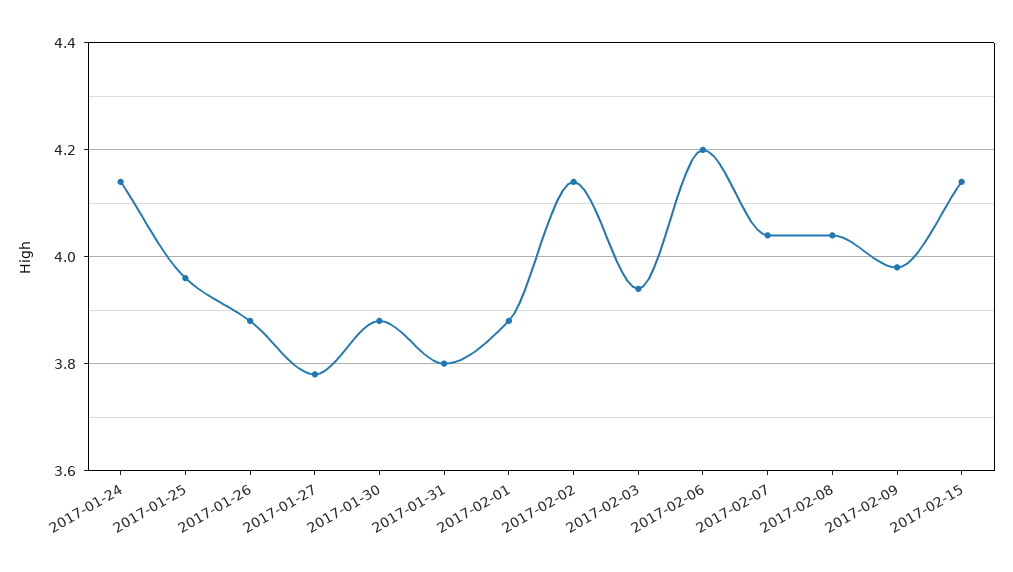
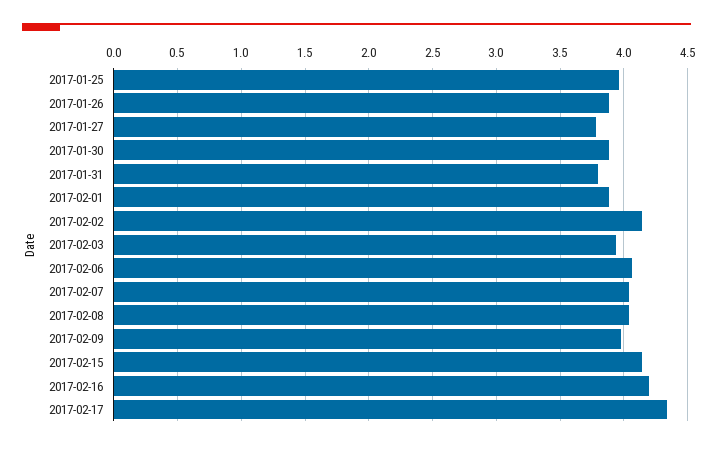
2017-01-24: 4.15 -> none
2017-02-06: 4.2 -> 4.05
2017-02-16: none -> 4.2
2017-02-17: none -> 4.35

